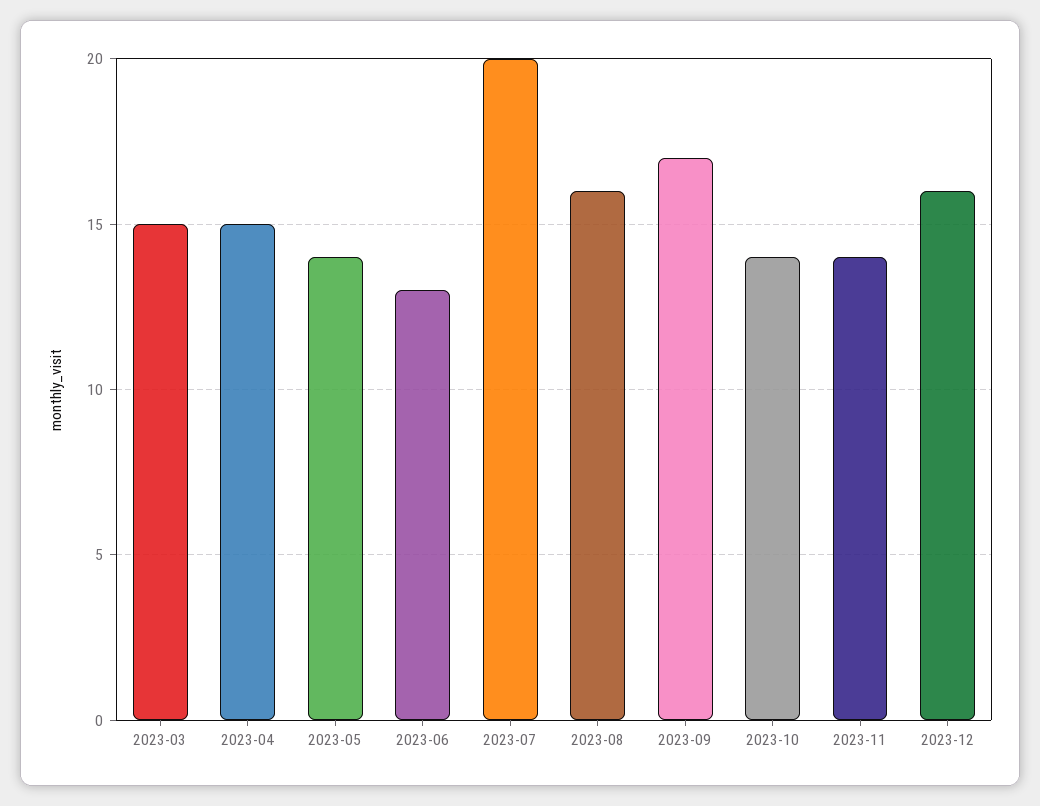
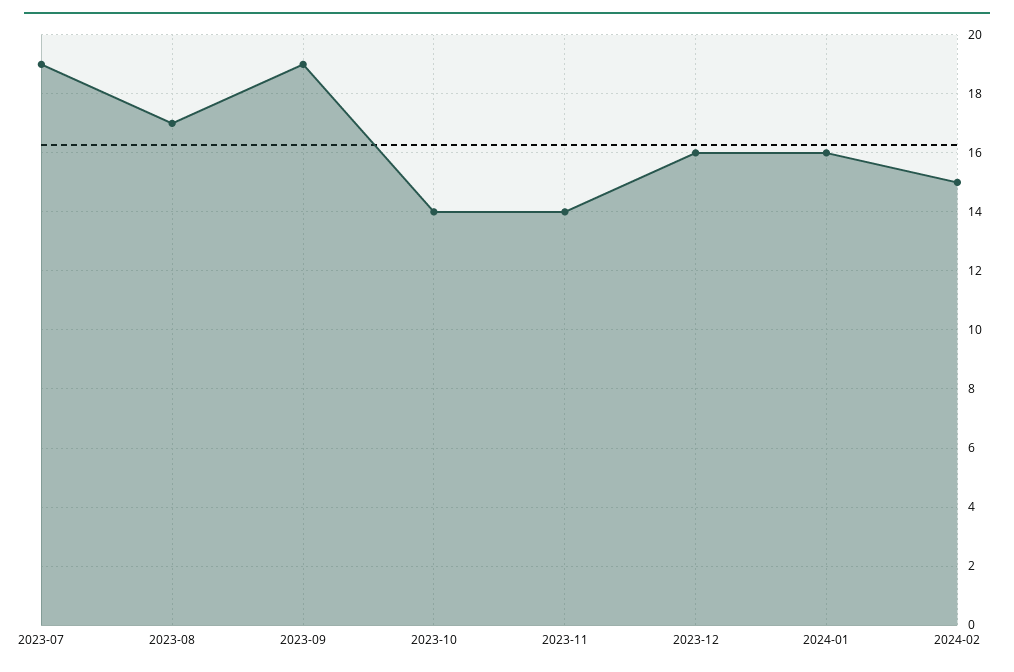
2023-03: 15 -> none
2023-04: 15 -> none
2023-05: 14 -> none
2023-06: 13 -> none
2023-07: 20 -> 19
2023-08: 16 -> 17
2023-09: 17 -> 19
2024-01: none -> 16
2024-02: none -> 15

